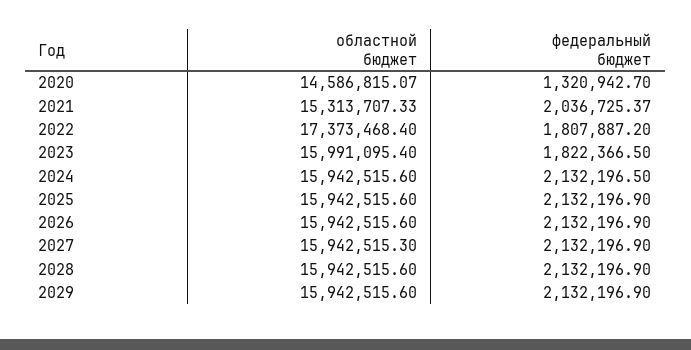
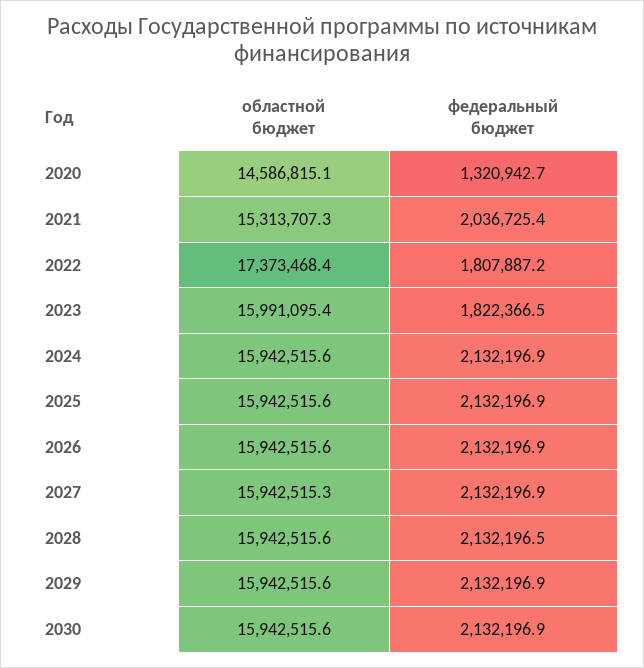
федеральный бюджет, 2024: 2132196.5 -> 2132196.9
федеральный бюджет, 2028: 2132196.9 -> 2132196.5
областной бюджет, 2030: none -> 15942515.6
федеральный бюджет, 2030: none -> 2132196.9

